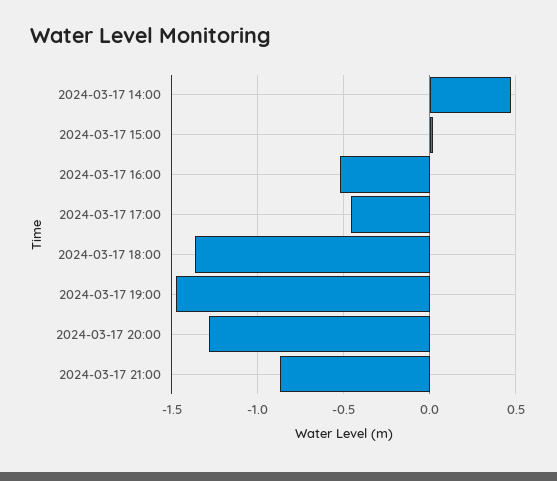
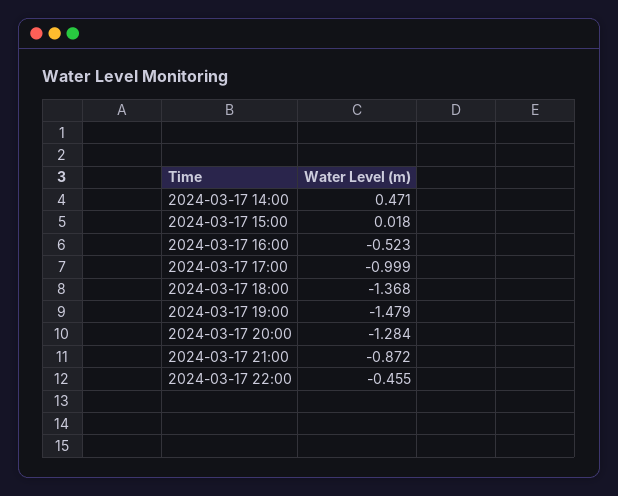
2024-03-17 17:00: -0.45 -> -0.999
2024-03-17 22:00: none -> -0.455

